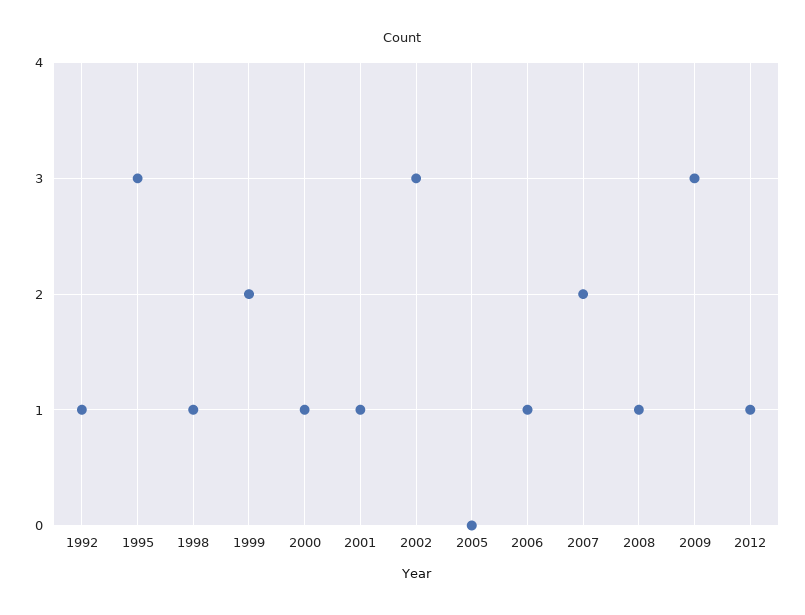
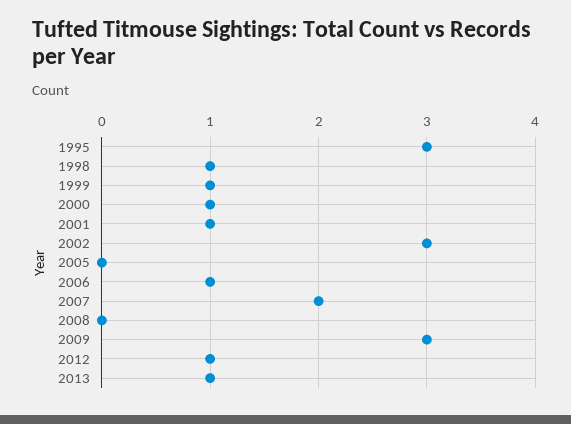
1992: 1 -> none
1999: 2 -> 1
2008: 1 -> 0
2013: none -> 1

